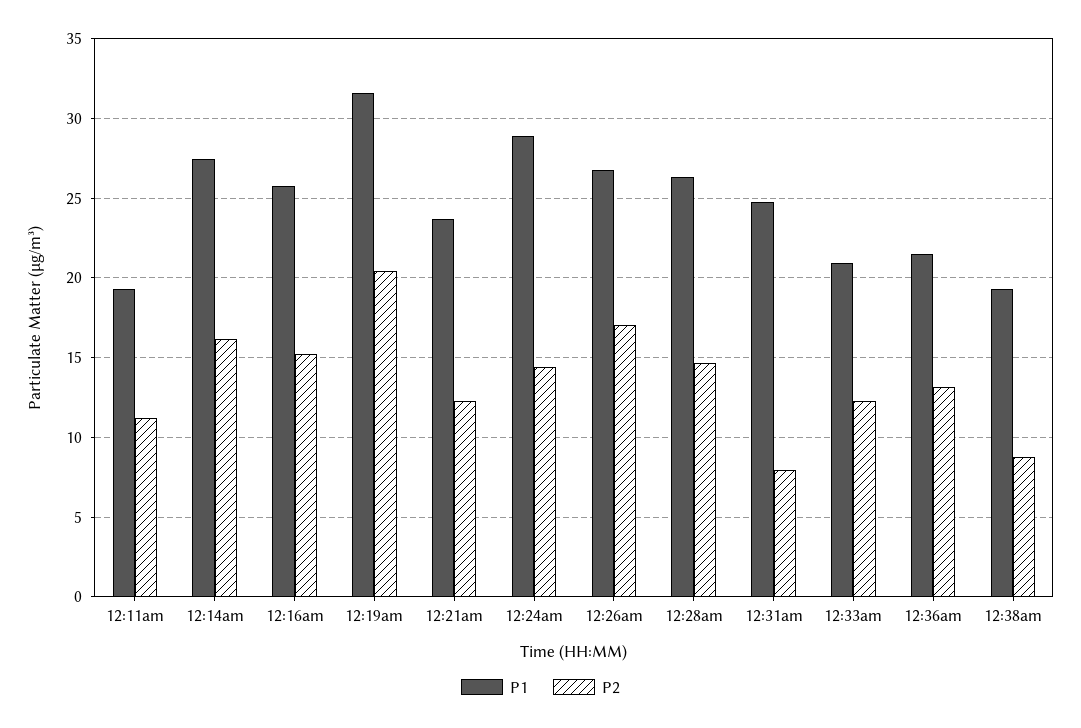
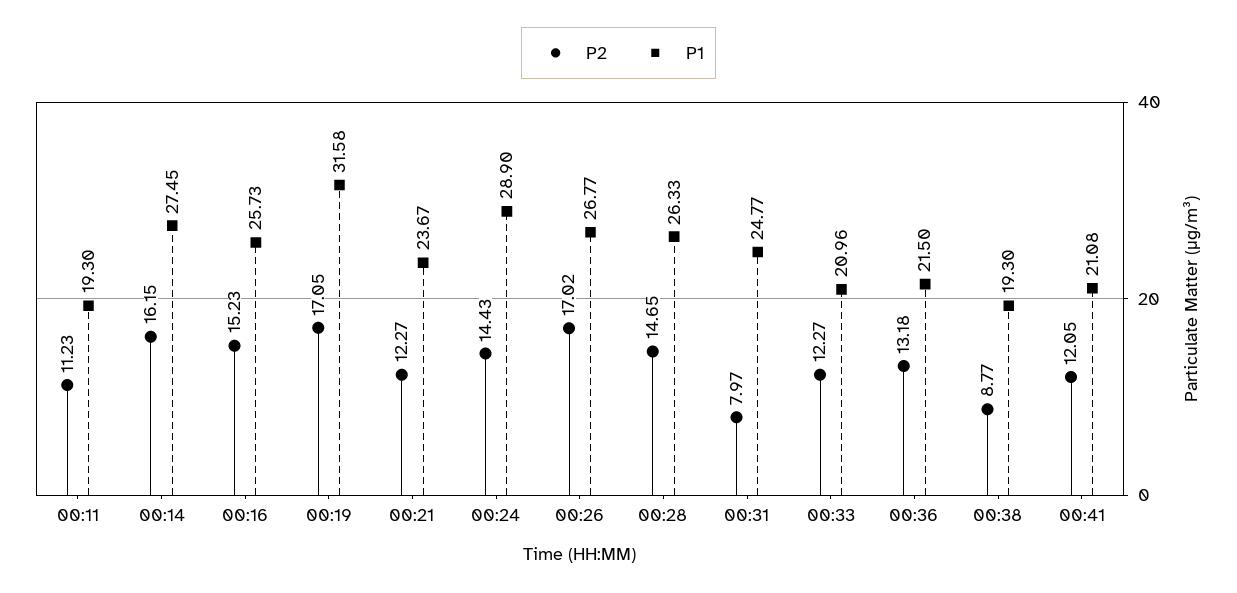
P2, 12:19am: 20.5 -> 17.05
P2, 00:41: none -> 12.05
P1, 00:41: none -> 21.08

